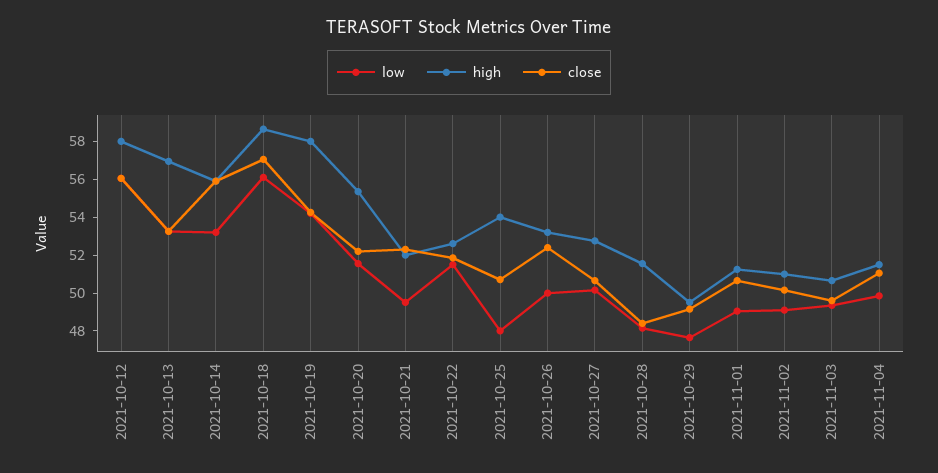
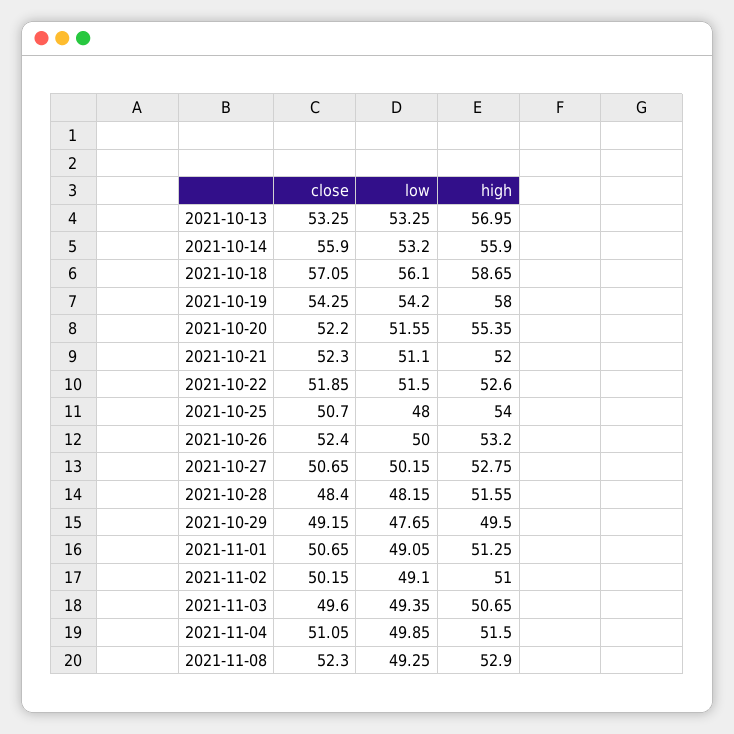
low, 2021-10-12: 56 -> none
high, 2021-10-12: 58 -> none
close, 2021-10-12: 56 -> none
low, 2021-10-21: 49.5 -> 51.1
close, 2021-11-08: none -> 52.3
low, 2021-11-08: none -> 49.25
high, 2021-11-08: none -> 52.9

